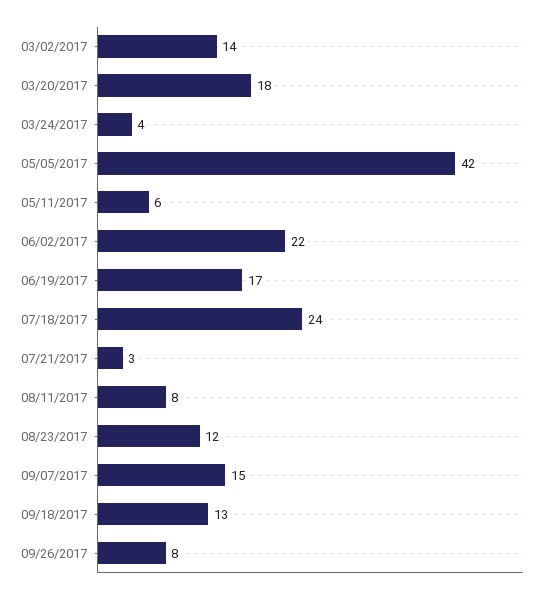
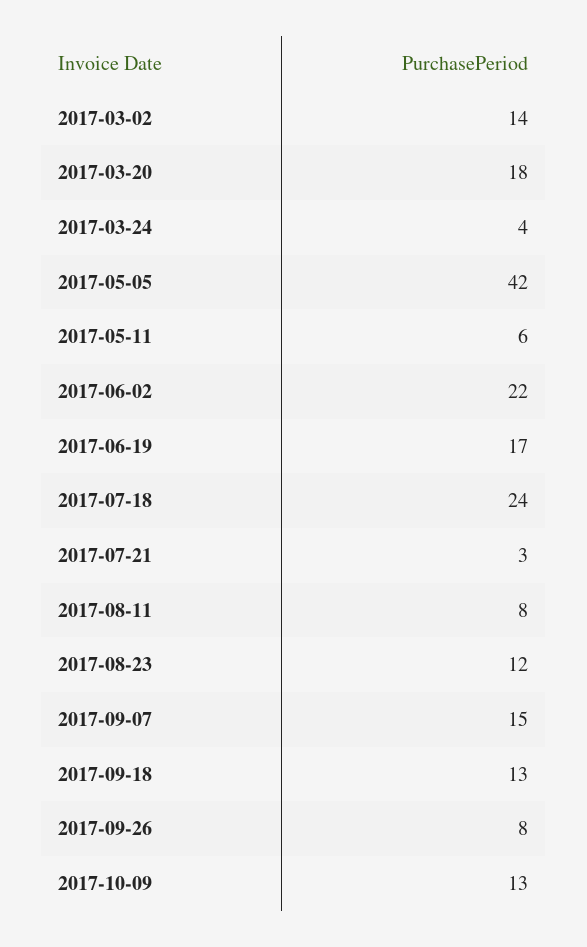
2017-10-09: none -> 13

